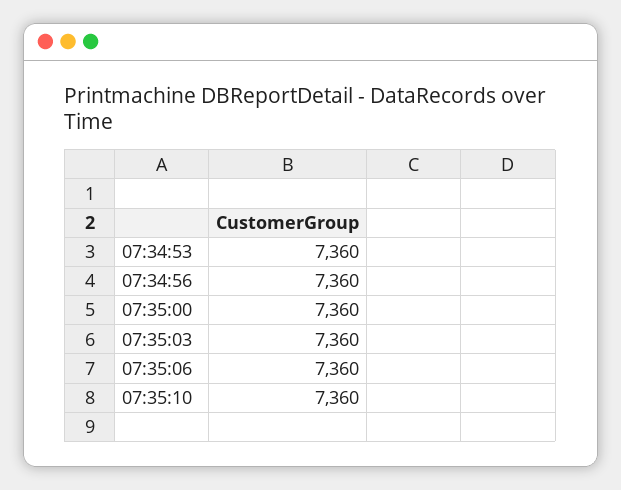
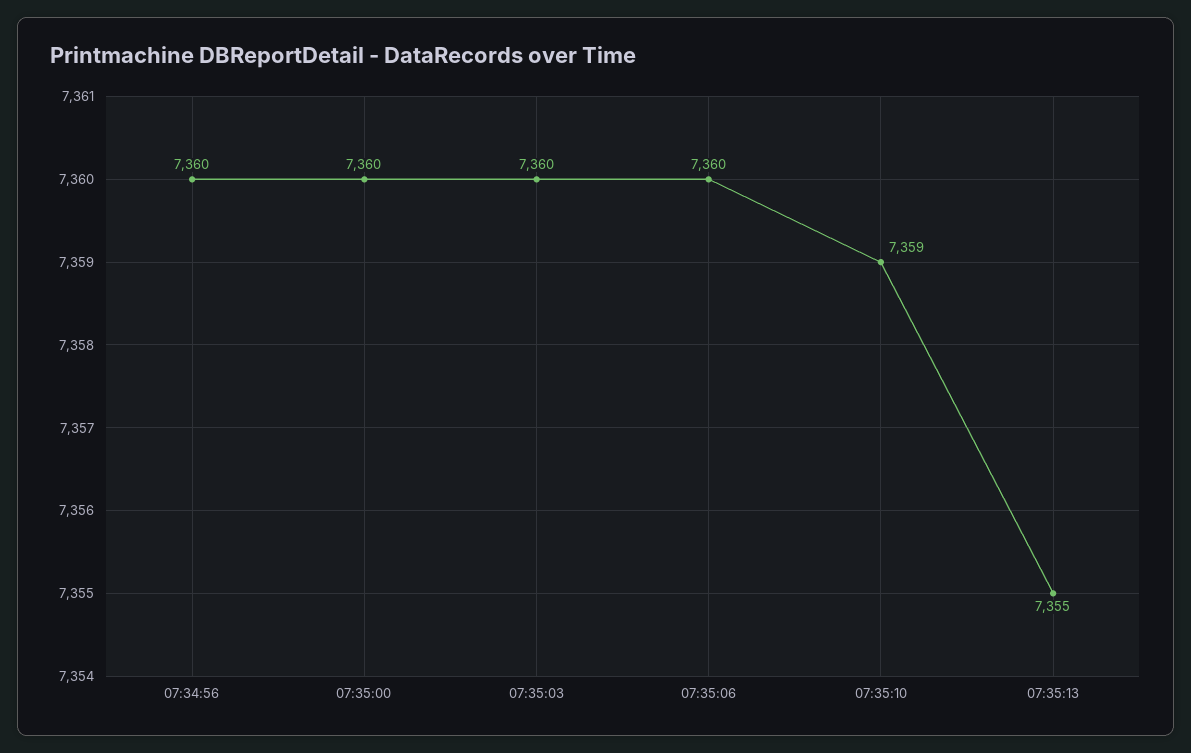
07:34:53: 7360 -> none
07:35:10: 7360 -> 7359
07:35:13: none -> 7355

